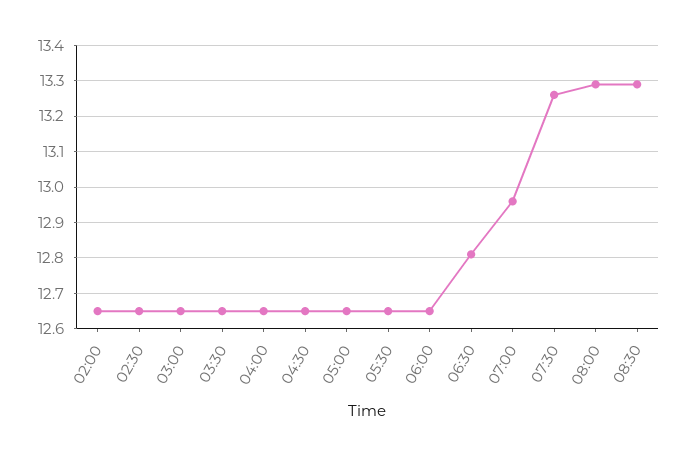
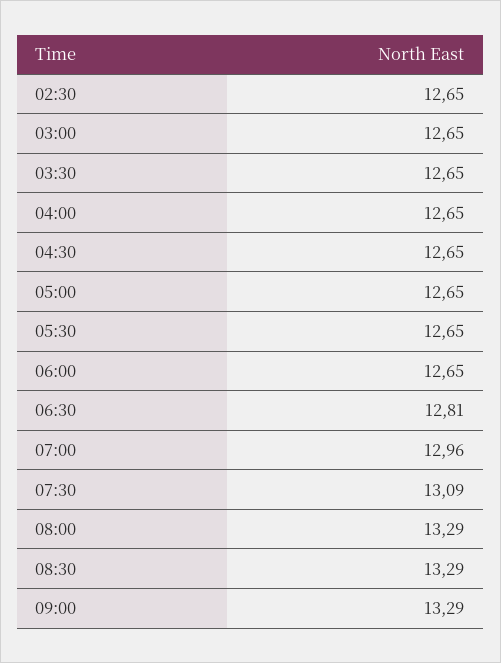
02:00: 12.65 -> none
07:30: 13.25 -> 13.09
09:00: none -> 13.29

